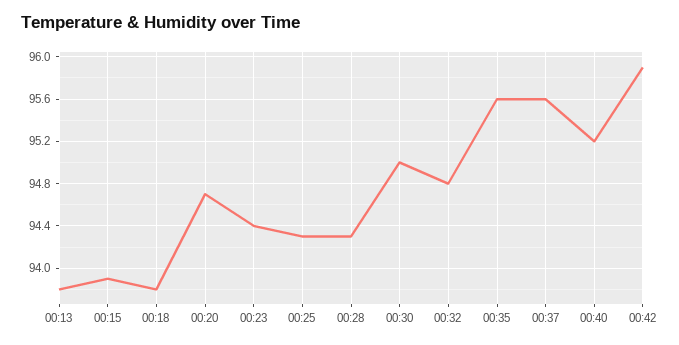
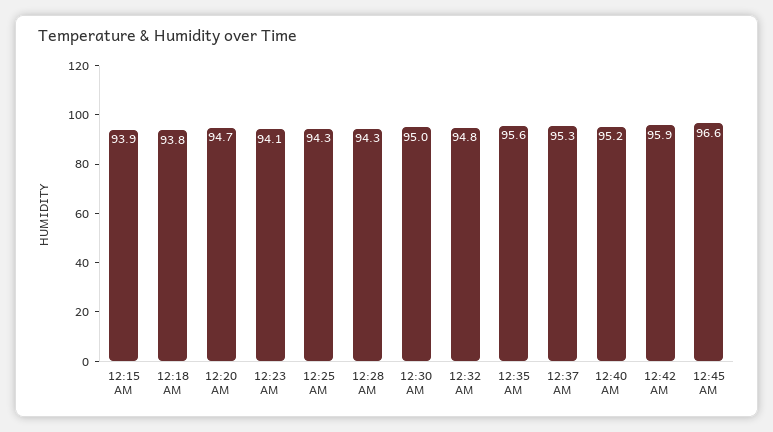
00:13: 93.8 -> none
00:23: 94.4 -> 94.1
00:37: 95.6 -> 95.3
12:45 AM: none -> 96.6

